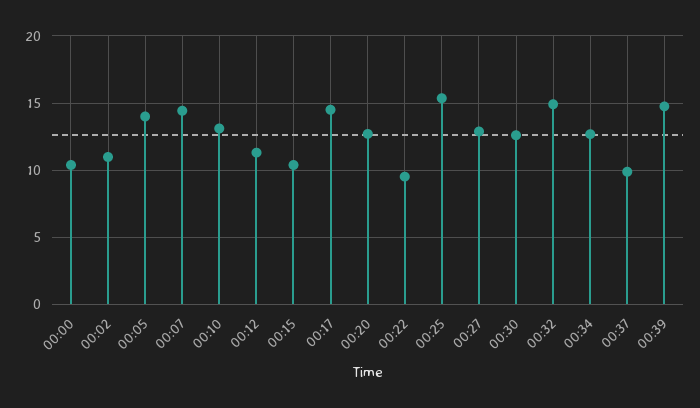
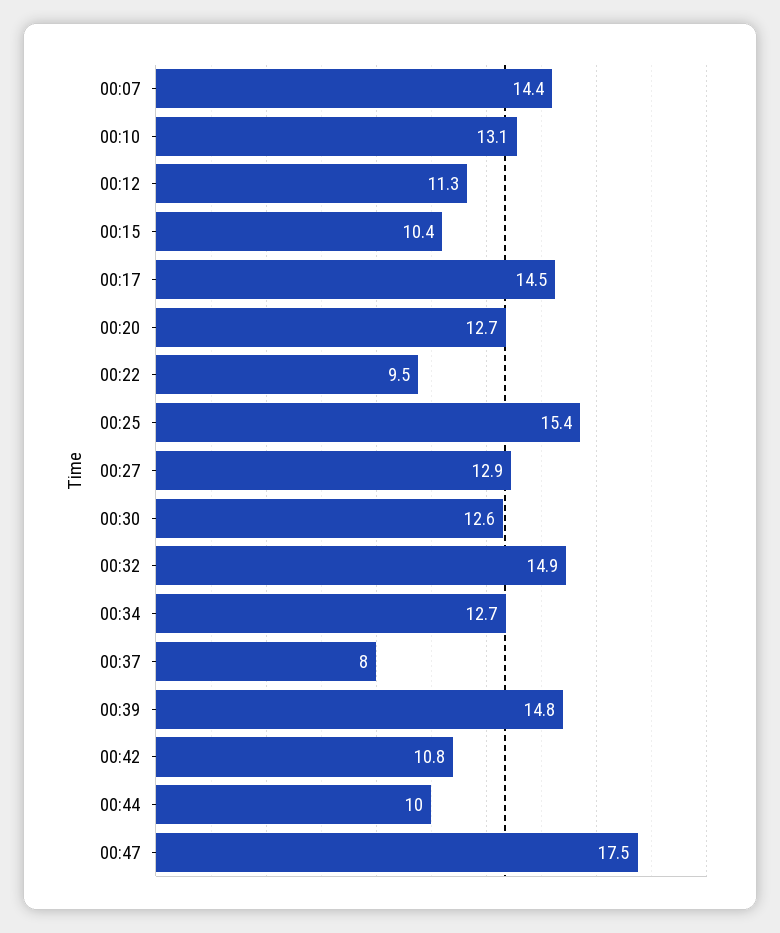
00:00: 10.5 -> none
00:02: 11 -> none
00:05: 14 -> none
00:37: 10 -> 8
00:42: none -> 10.8
00:44: none -> 10
00:47: none -> 17.5

